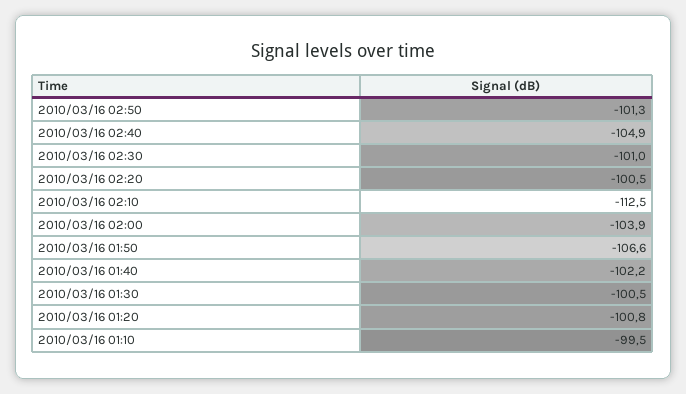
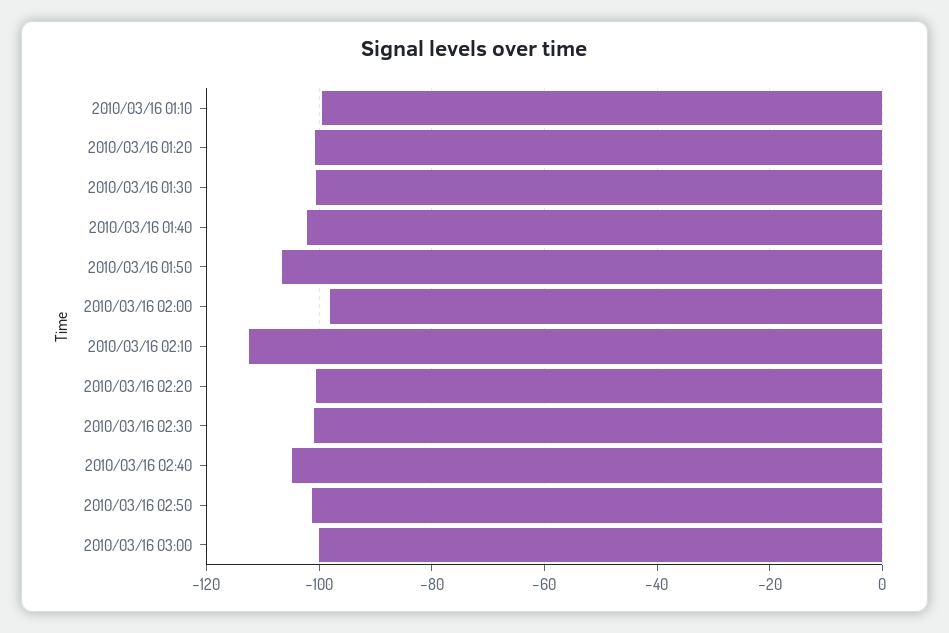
2010/03/16 02:00: -103.9 -> -98
2010/03/16 03:00: none -> -100

